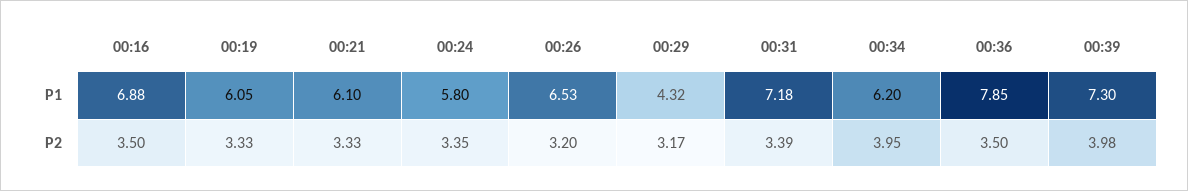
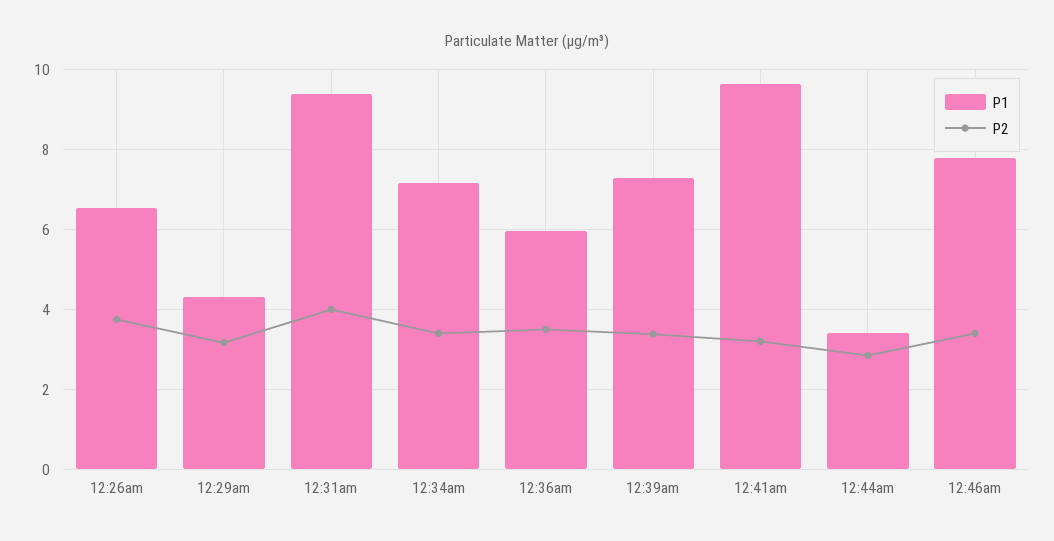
P1, 00:16: 6.88 -> none
P1, 00:19: 6.05 -> none
P1, 00:21: 6.1 -> none
P1, 00:24: 5.8 -> none
P1, 00:31: 7.18 -> 9.4
P1, 00:34: 6.2 -> 7.2
P1, 00:36: 7.85 -> 6
P2, 00:16: 3.5 -> none
P2, 00:19: 3.33 -> none
P2, 00:21: 3.33 -> none
P2, 00:24: 3.35 -> none
P2, 00:26: 3.2 -> 3.8
P2, 00:31: 3.39 -> 4
P2, 00:34: 3.95 -> 3.4
P2, 00:39: 3.98 -> 3.4
P1, 12:41am: none -> 9.6
P2, 12:41am: none -> 3.2
P1, 12:44am: none -> 3.4
P2, 12:44am: none -> 2.8
P1, 12:46am: none -> 7.8
P2, 12:46am: none -> 3.4

